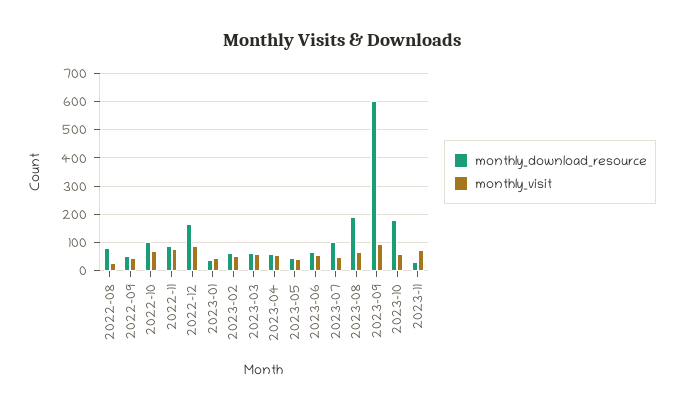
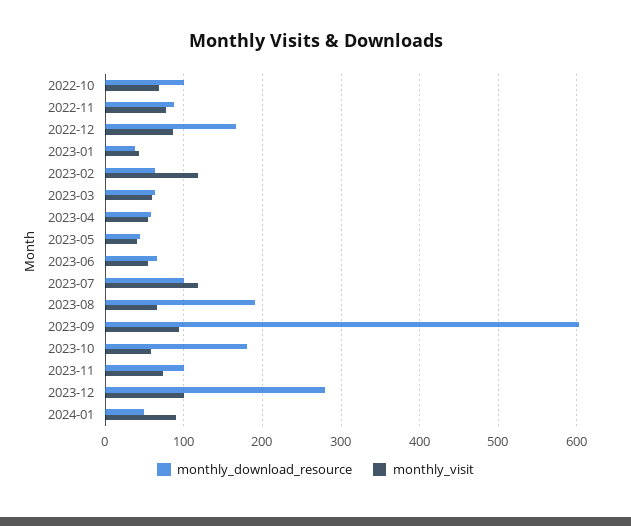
monthly_download_resource, 2022-08: 75 -> none
monthly_visit, 2022-08: 25 -> none
monthly_download_resource, 2022-09: 50 -> none
monthly_visit, 2022-09: 50 -> none
monthly_visit, 2023-02: 50 -> 120
monthly_visit, 2023-07: 50 -> 120
monthly_download_resource, 2023-11: 25 -> 100
monthly_download_resource, 2023-12: none -> 280
monthly_visit, 2023-12: none -> 100
monthly_download_resource, 2024-01: none -> 50
monthly_visit, 2024-01: none -> 90

